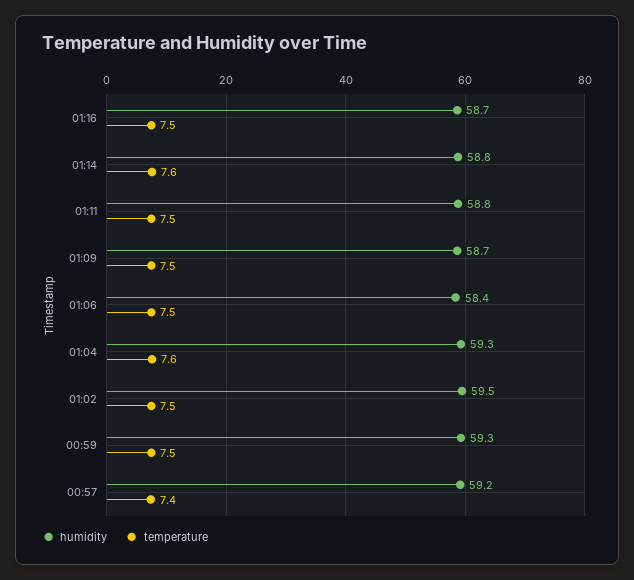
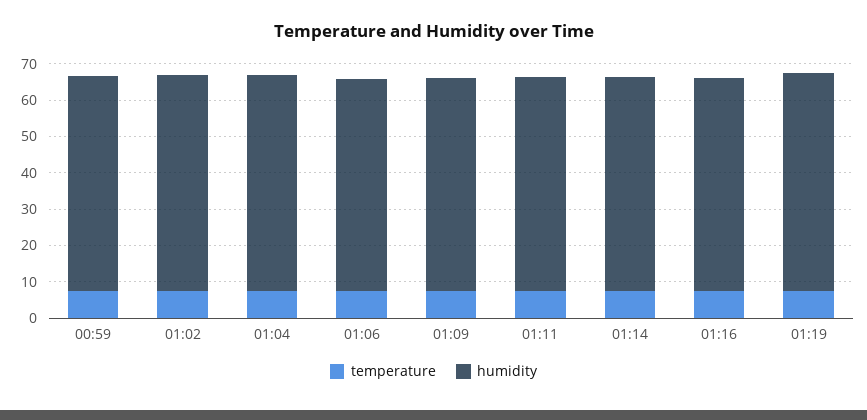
humidity, 00:57: 59.2 -> none
temperature, 00:57: 7.4 -> none
temperature, 01:19: none -> 7.5
humidity, 01:19: none -> 60

